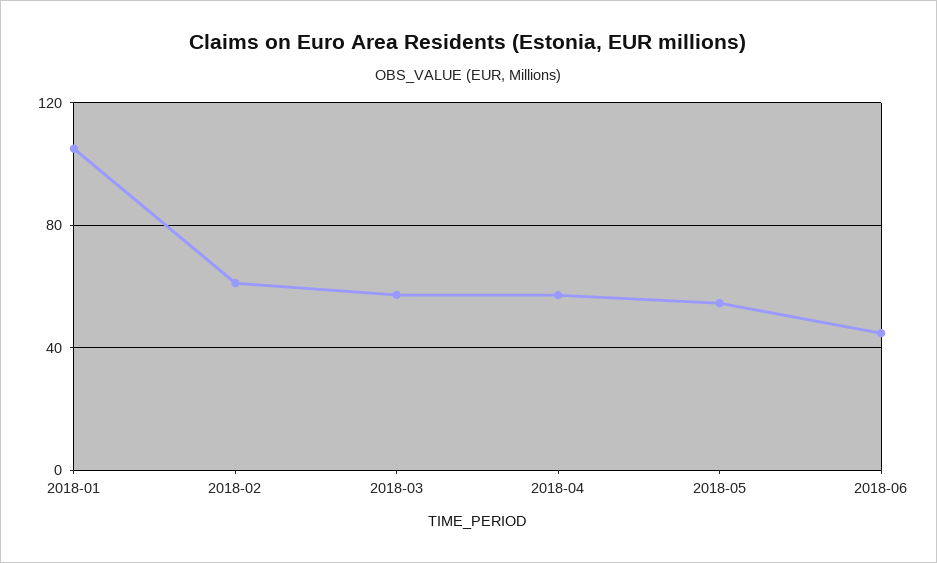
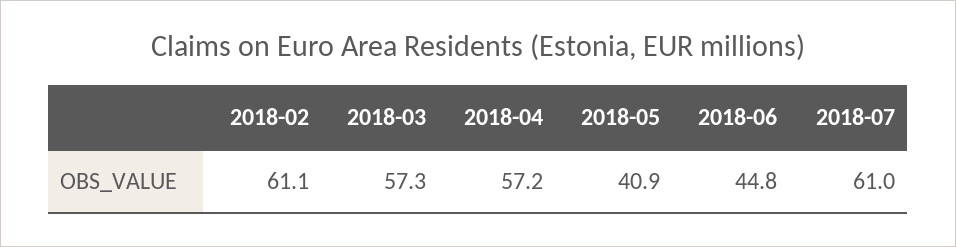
2018-01: 105 -> none
2018-05: 55 -> 40.9
2018-07: none -> 61

